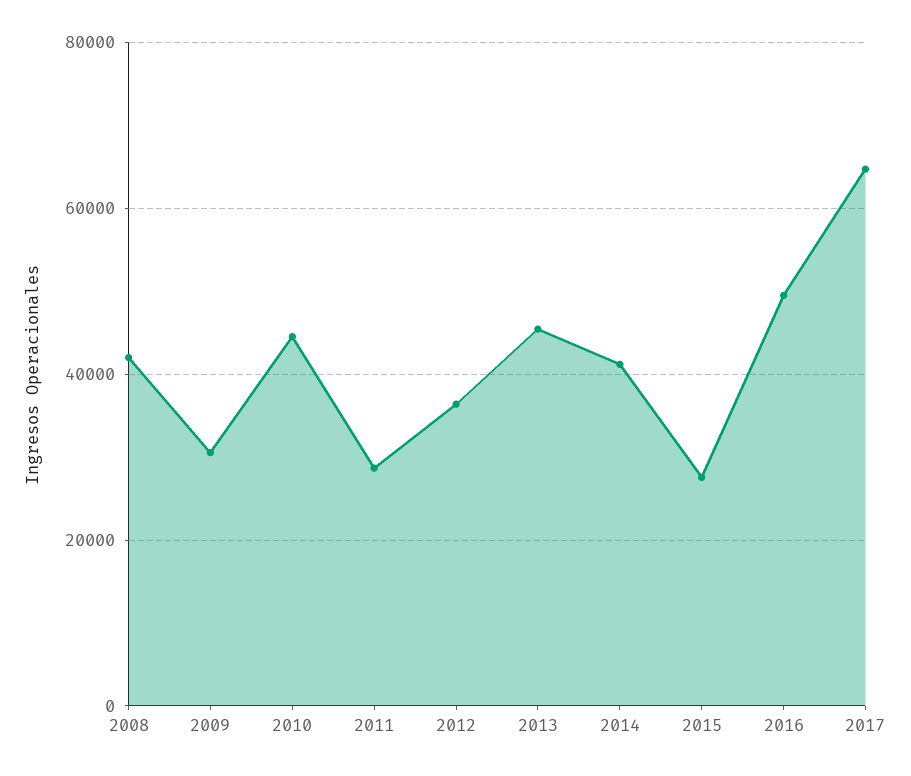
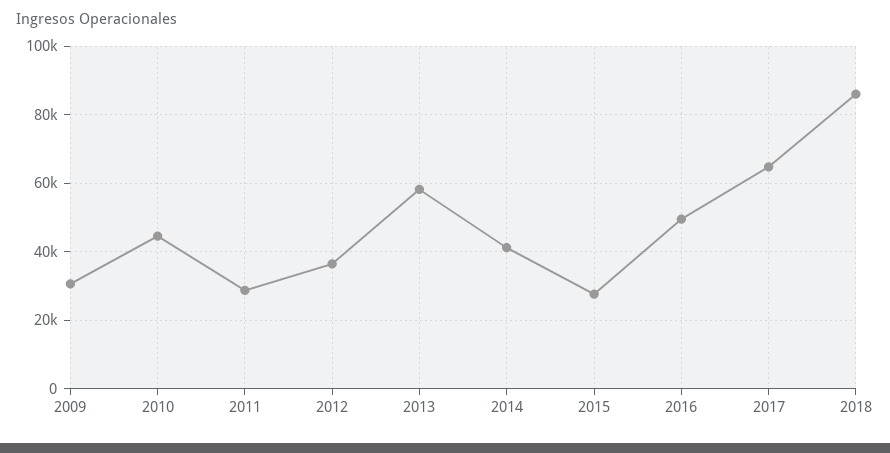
2008: 42000 -> none
2013: 46000 -> 58000
2018: none -> 86000

